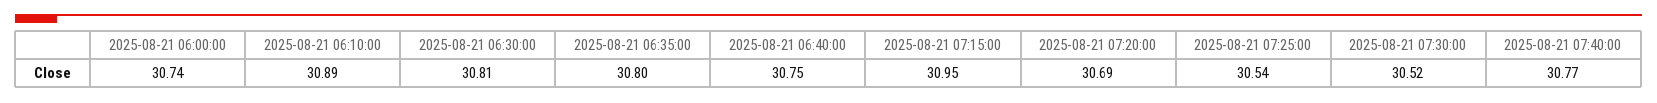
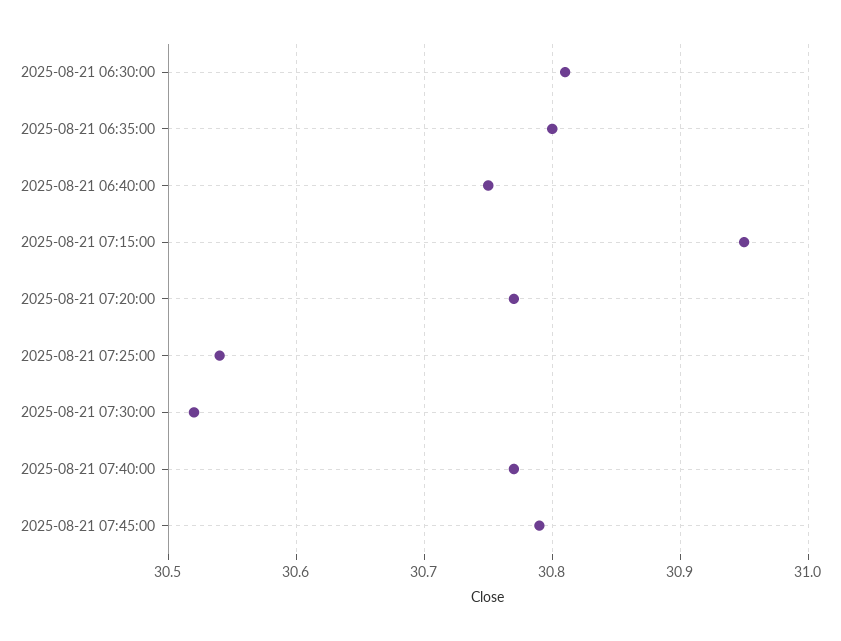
2025-08-21 06:00:00: 30.74 -> none
2025-08-21 06:10:00: 30.89 -> none
2025-08-21 07:20:00: 30.69 -> 30.77
2025-08-21 07:45:00: none -> 30.79

